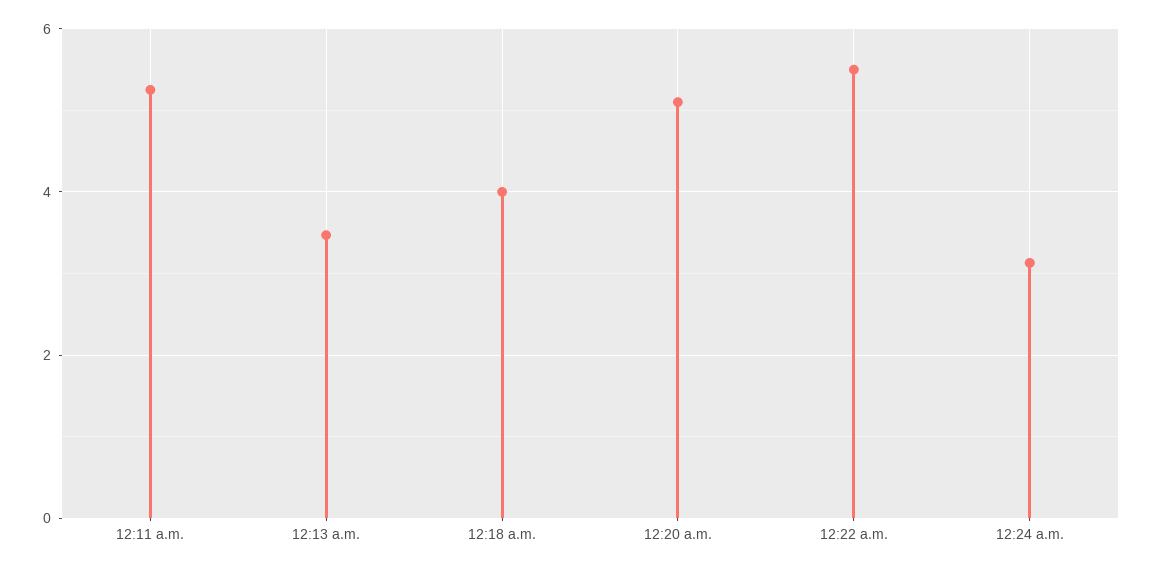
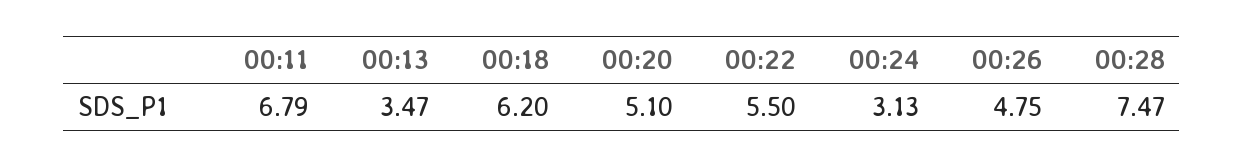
12:11 a.m.: 5.2 -> 6.79
12:18 a.m.: 4 -> 6.2
00:26: none -> 4.75
00:28: none -> 7.47

